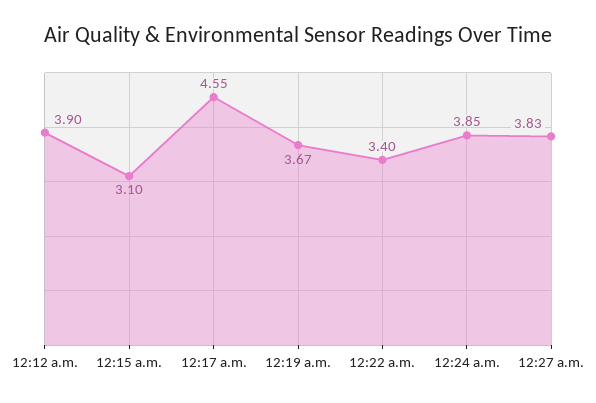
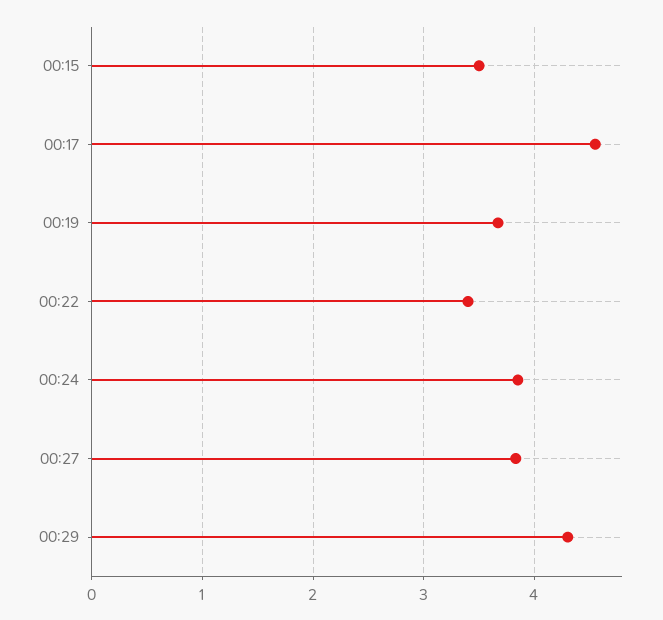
12:12 a.m.: 3.9 -> none
12:15 a.m.: 3.1 -> 3.5
00:29: none -> 4.3

